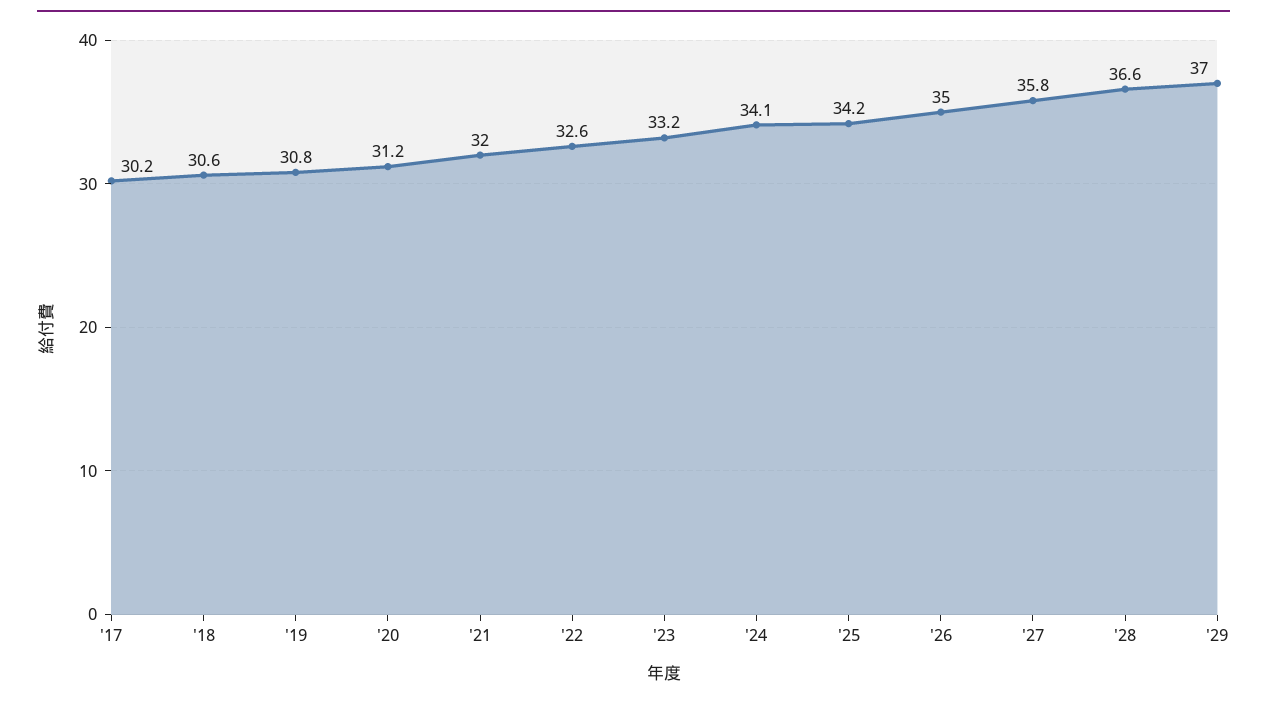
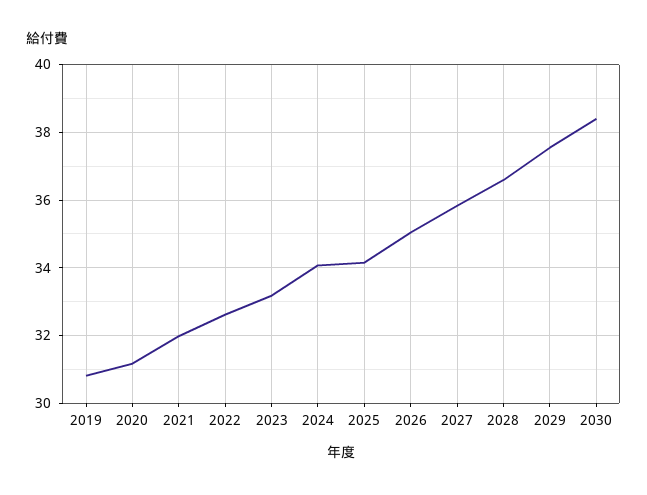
'17: 30.2 -> none
'18: 30.6 -> none
'29: 37 -> 37.6
2030: none -> 38.4

